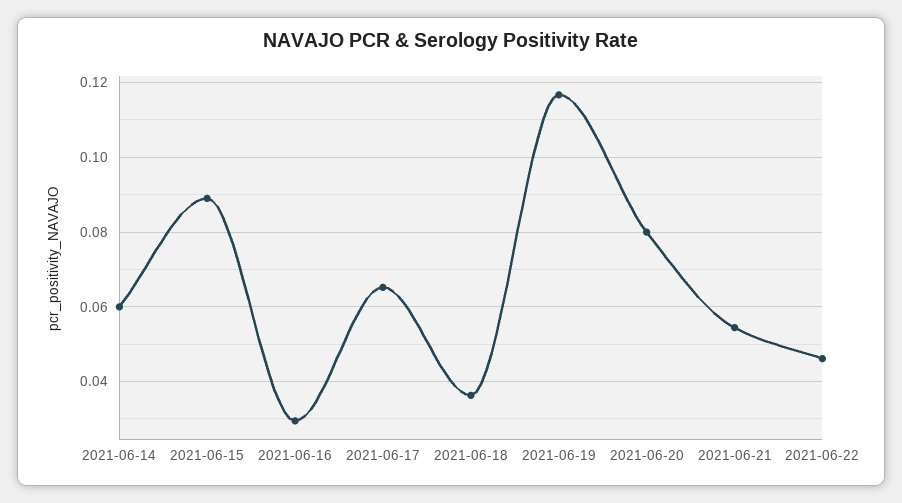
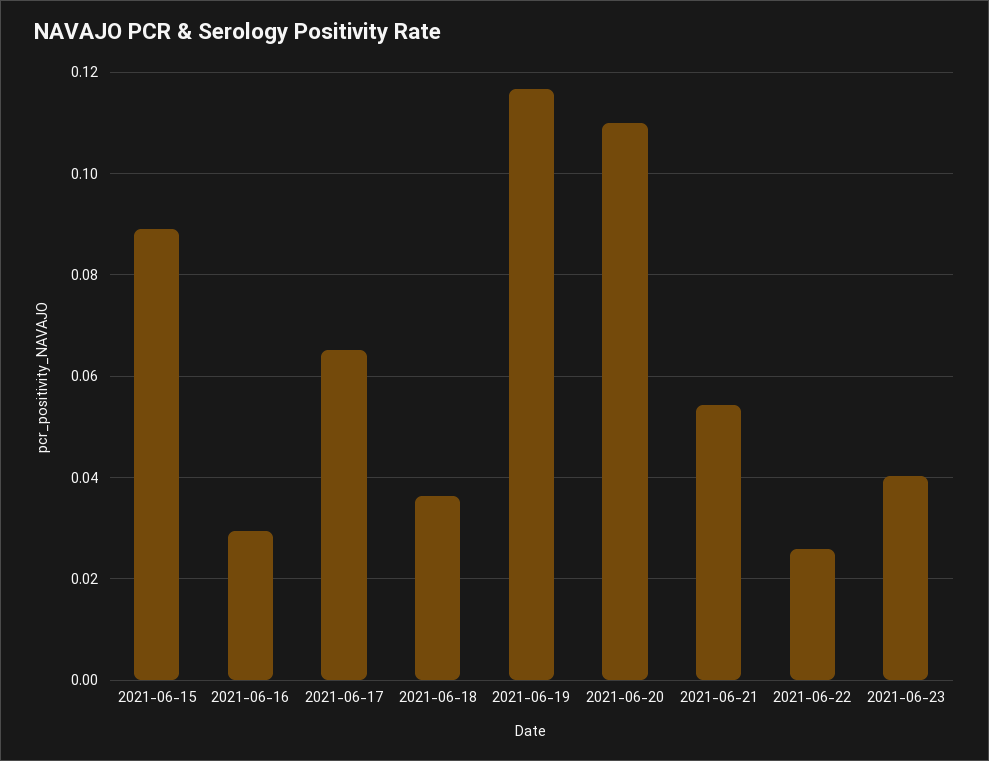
2021-06-14: 0.06 -> none
2021-06-20: 0.08 -> 0.11
2021-06-22: 0.046 -> 0.026
2021-06-23: none -> 0.04

